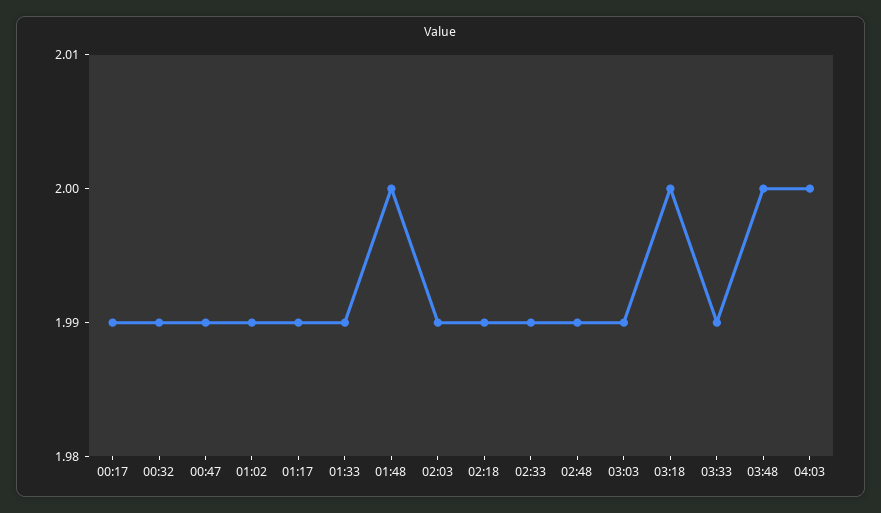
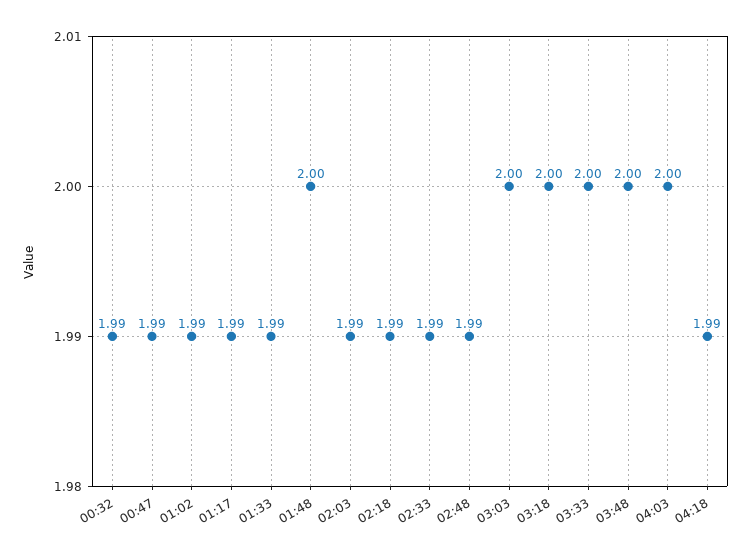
00:17: 1.99 -> none
03:03: 1.99 -> 2
03:33: 1.99 -> 2
04:18: none -> 1.99

